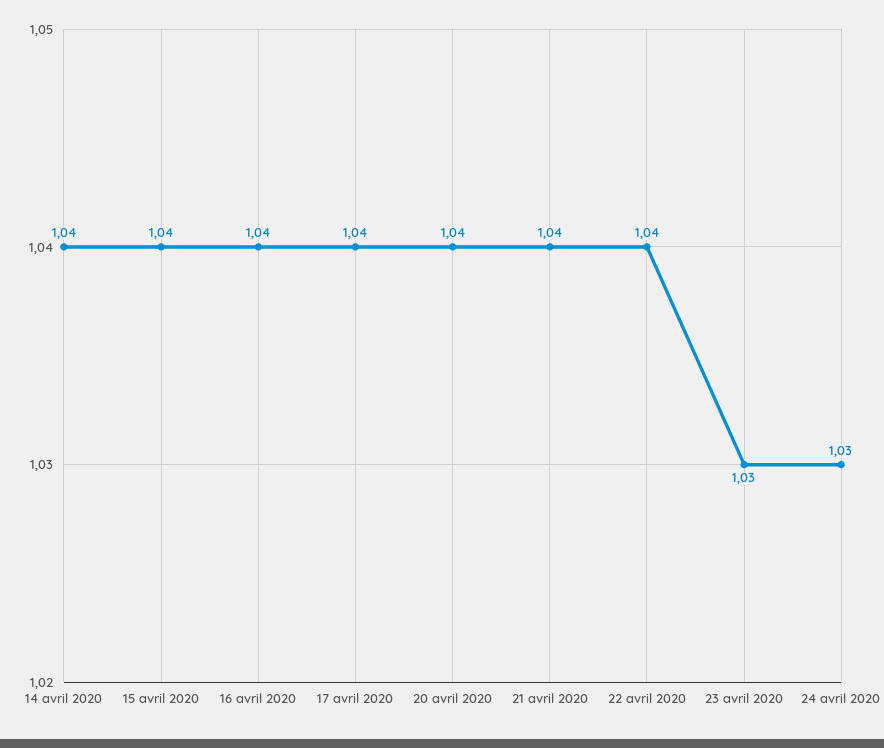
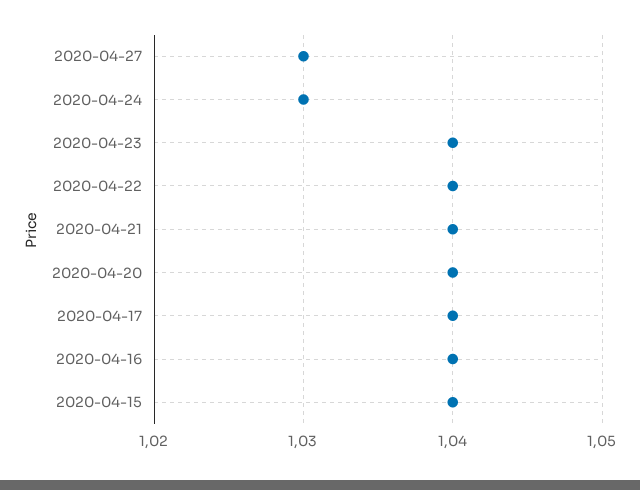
14 avril 2020: 1.04 -> none
23 avril 2020: 1.03 -> 1.04
2020-04-27: none -> 1.03

